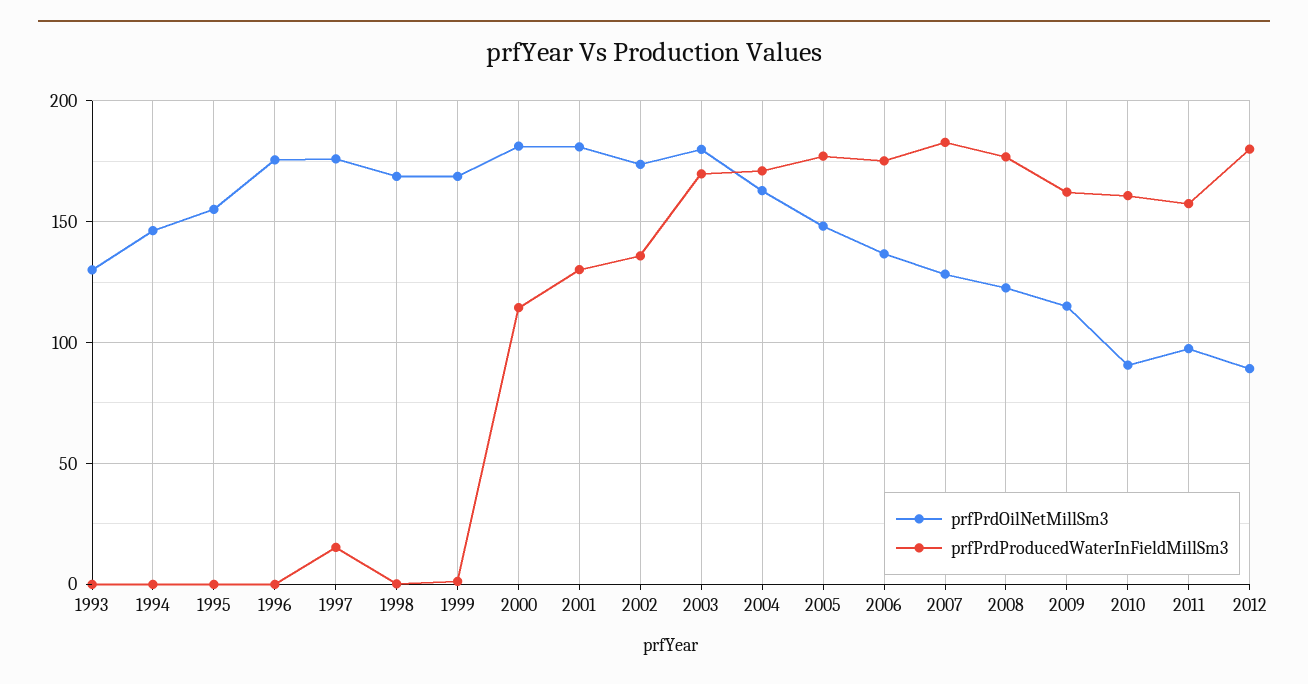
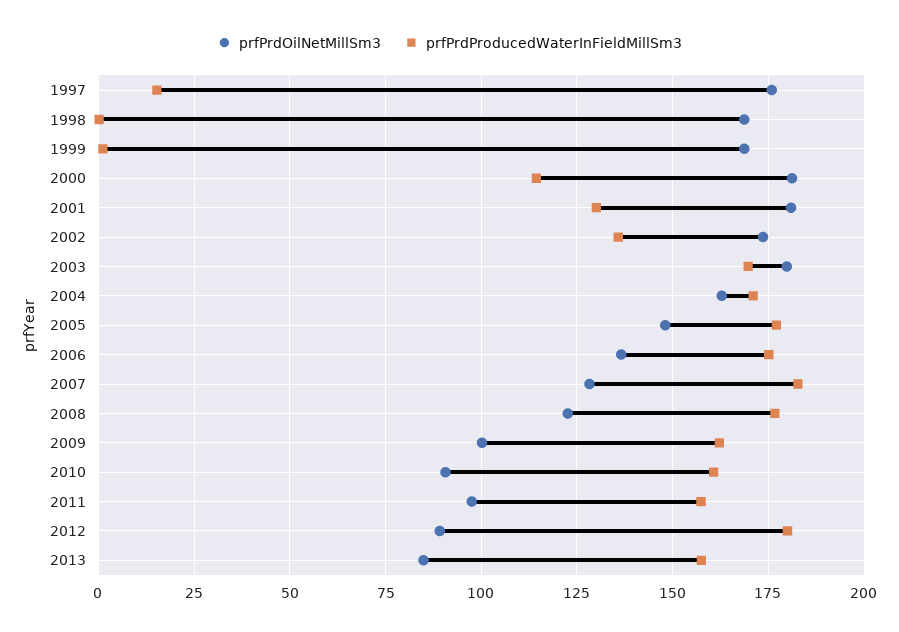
prfPrdOilNetMillSm3, 1993: 130 -> none
prfPrdProducedWaterInFieldMillSm3, 1993: 0 -> none
prfPrdOilNetMillSm3, 1994: 145 -> none
prfPrdProducedWaterInFieldMillSm3, 1994: 0 -> none
prfPrdOilNetMillSm3, 1995: 155 -> none
prfPrdProducedWaterInFieldMillSm3, 1995: 0 -> none
prfPrdOilNetMillSm3, 1996: 175 -> none
prfPrdProducedWaterInFieldMillSm3, 1996: 0 -> none
prfPrdOilNetMillSm3, 2009: 115 -> 100
prfPrdOilNetMillSm3, 2013: none -> 85
prfPrdProducedWaterInFieldMillSm3, 2013: none -> 157.5

